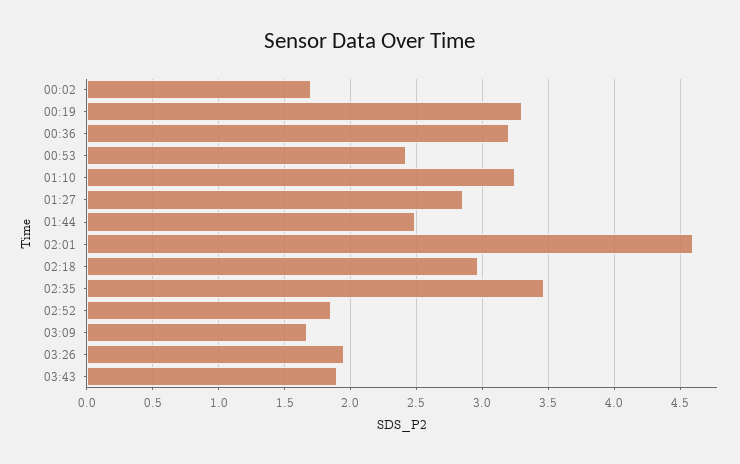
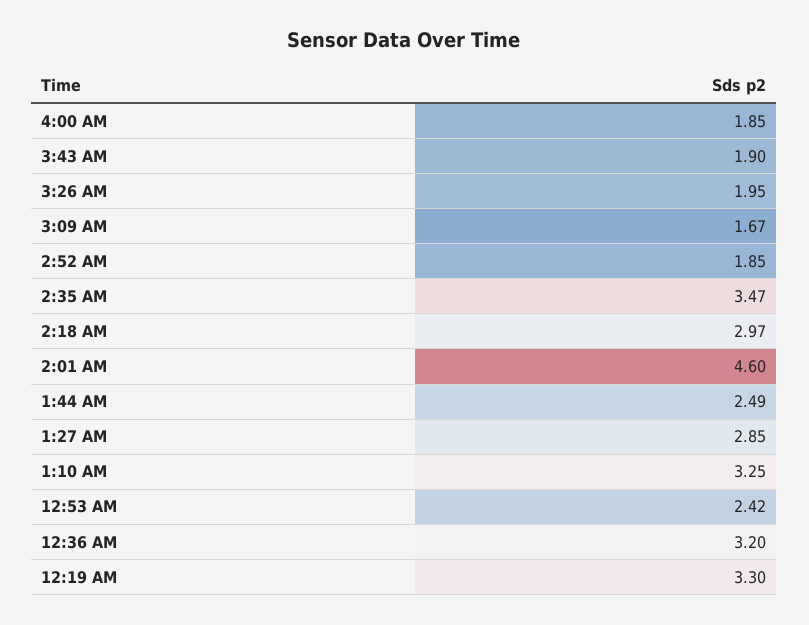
00:02: 1.7 -> none
4:00 AM: none -> 1.85

